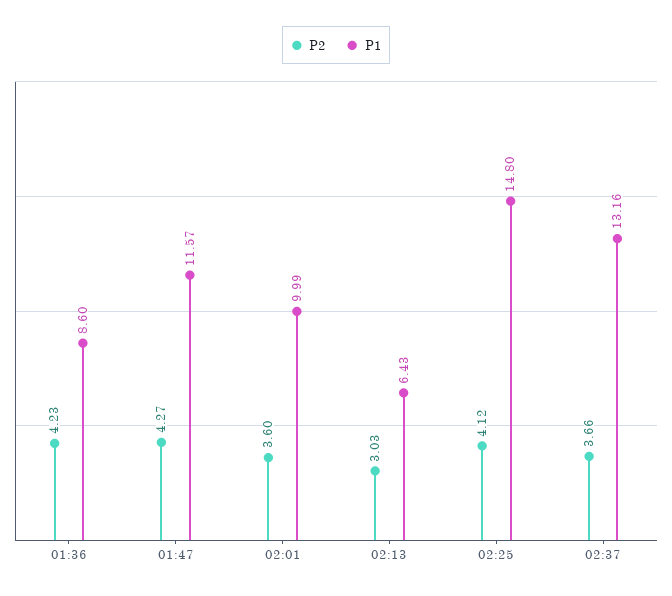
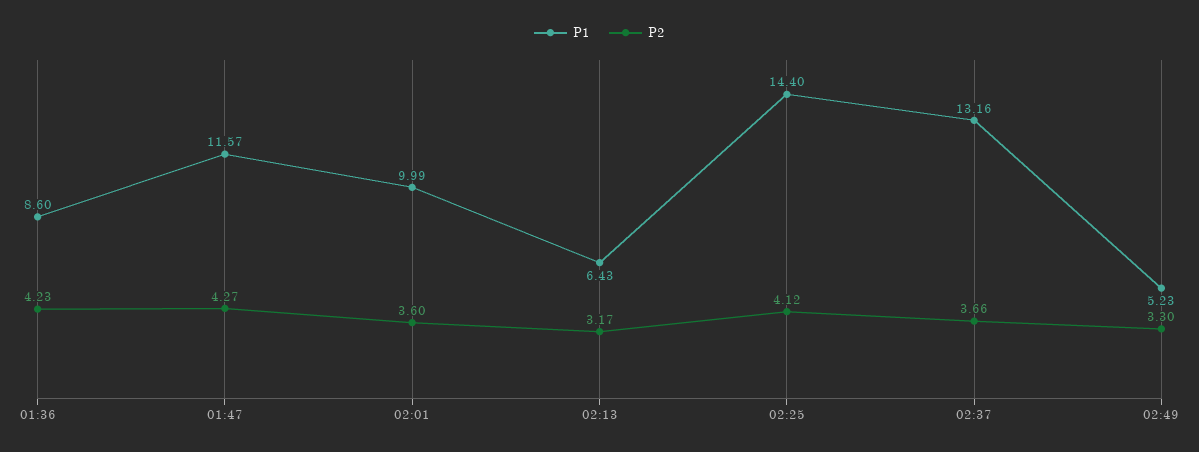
P2, 02:13: 3.03 -> 3.17
P1, 02:25: 14.8 -> 14.4
P1, 02:49: none -> 5.23
P2, 02:49: none -> 3.3

